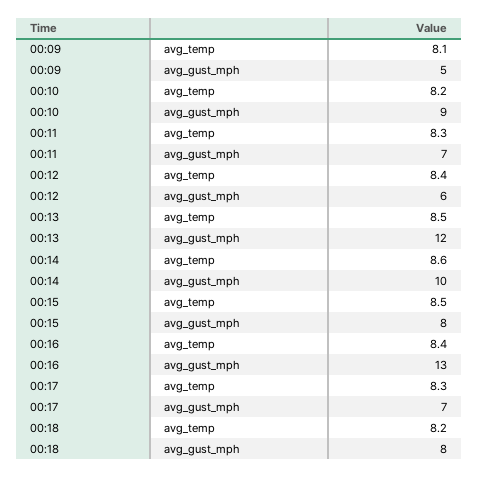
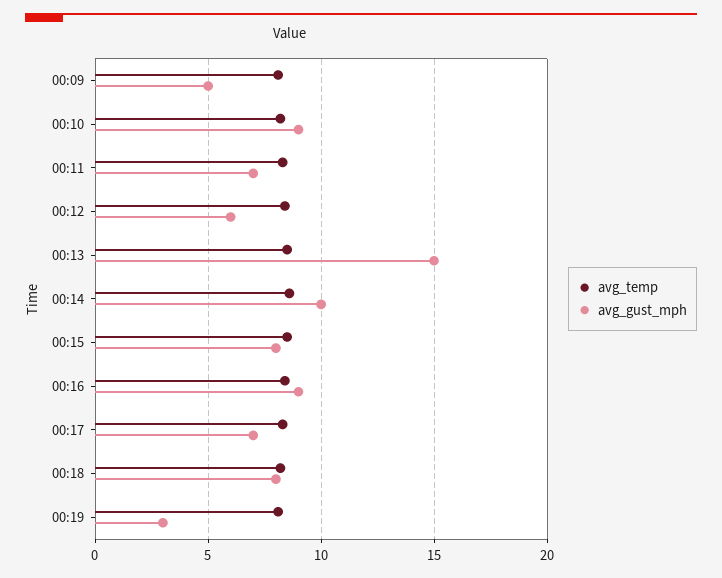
avg_gust_mph, 00:13: 12 -> 15
avg_gust_mph, 00:16: 13 -> 9
avg_temp, 00:19: none -> 8
avg_gust_mph, 00:19: none -> 3

